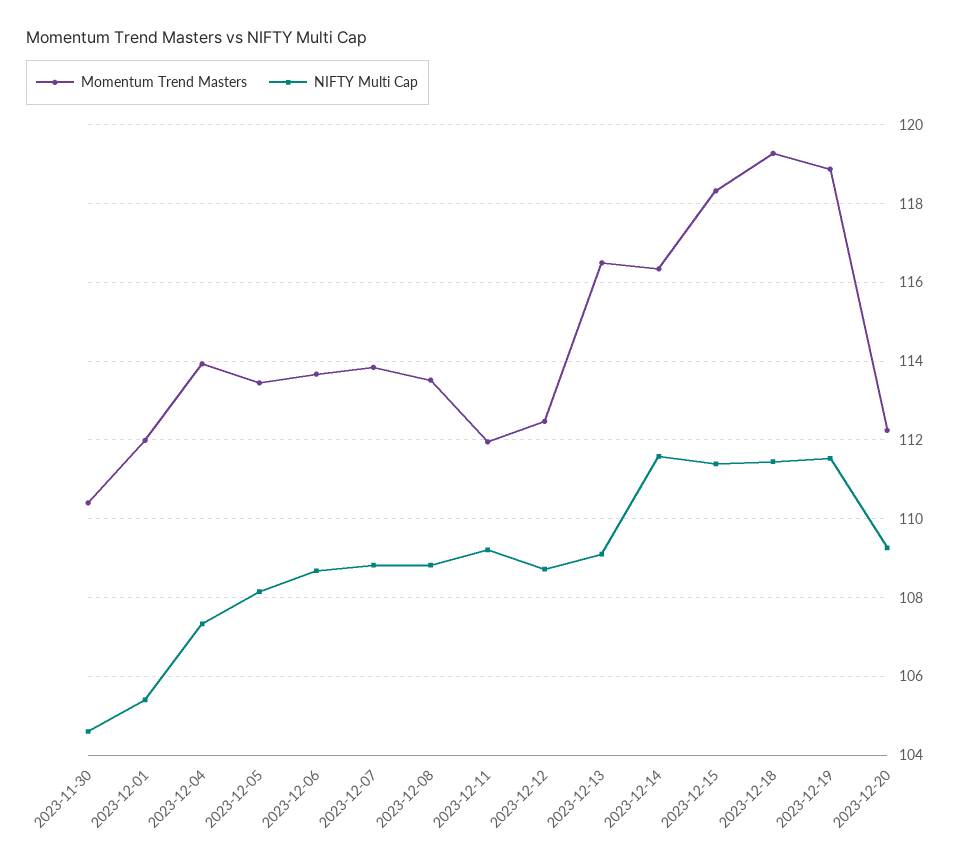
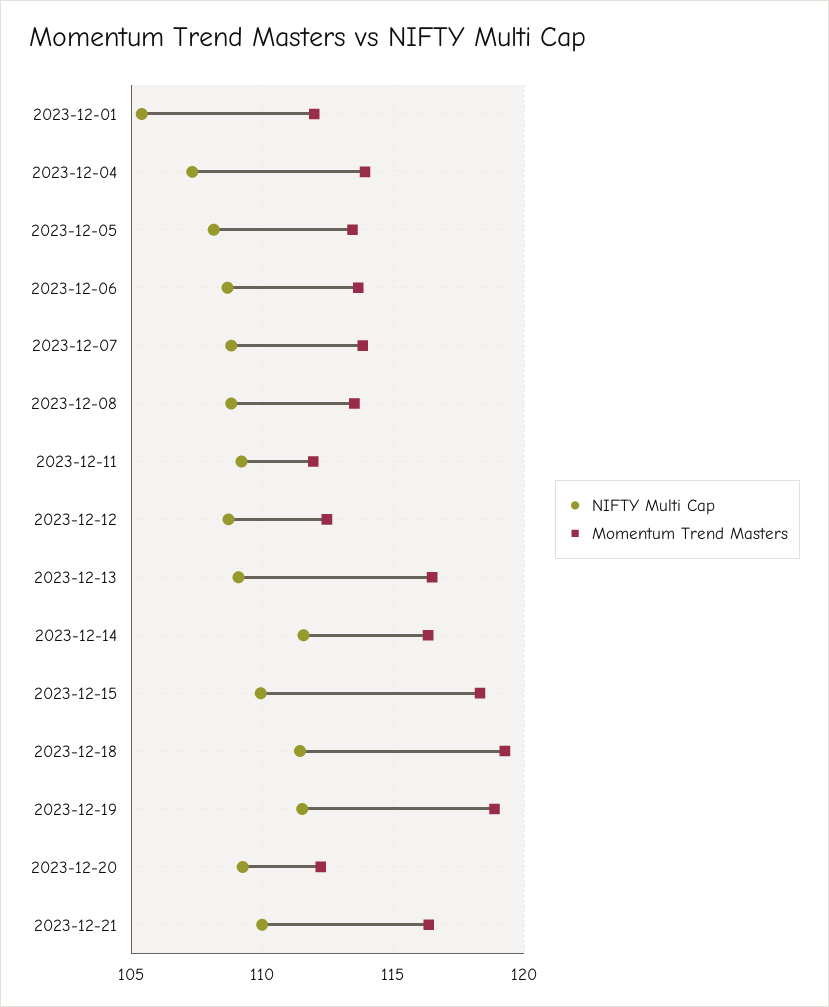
Momentum Trend Masters, 2023-11-30: 110.4 -> none
NIFTY Multi Cap, 2023-11-30: 104.6 -> none
NIFTY Multi Cap, 2023-12-15: 111.4 -> 110
NIFTY Multi Cap, 2023-12-21: none -> 110
Momentum Trend Masters, 2023-12-21: none -> 116.5

